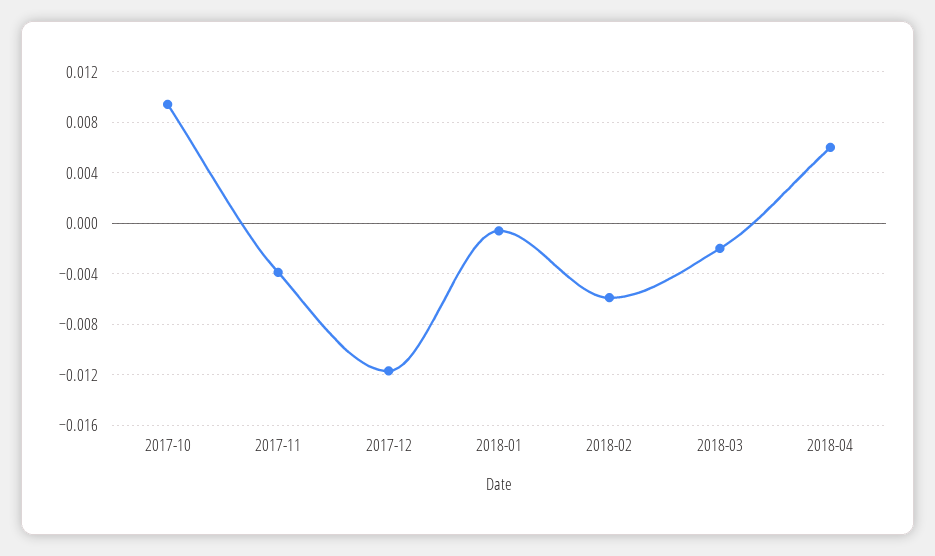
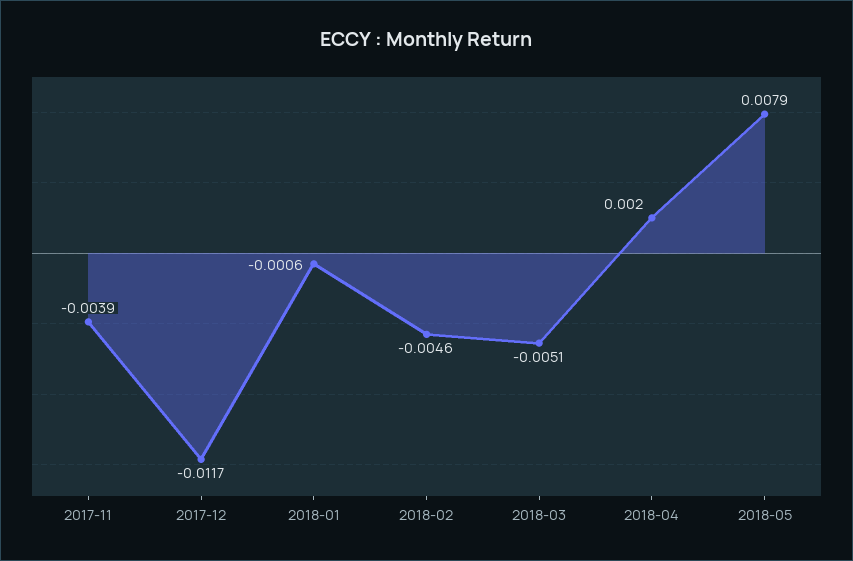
2017-10: 0.0095 -> none
2018-02: -0.006 -> -0.0046
2018-03: -0.002 -> -0.0051
2018-04: 0.006 -> 0.002
2018-05: none -> 0.0079

